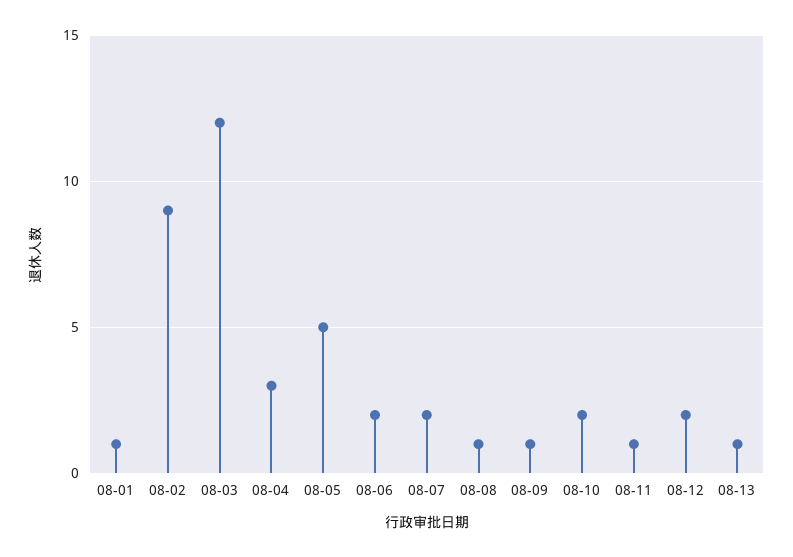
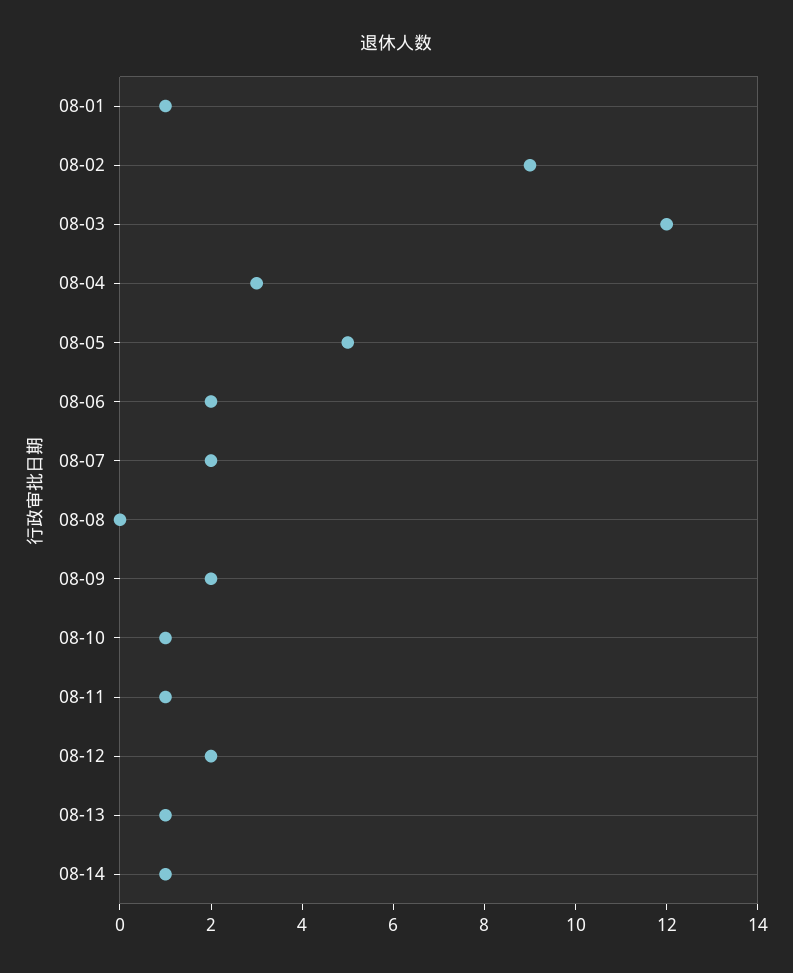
08-08: 1 -> 0
08-09: 1 -> 2
08-10: 2 -> 1
08-14: none -> 1

